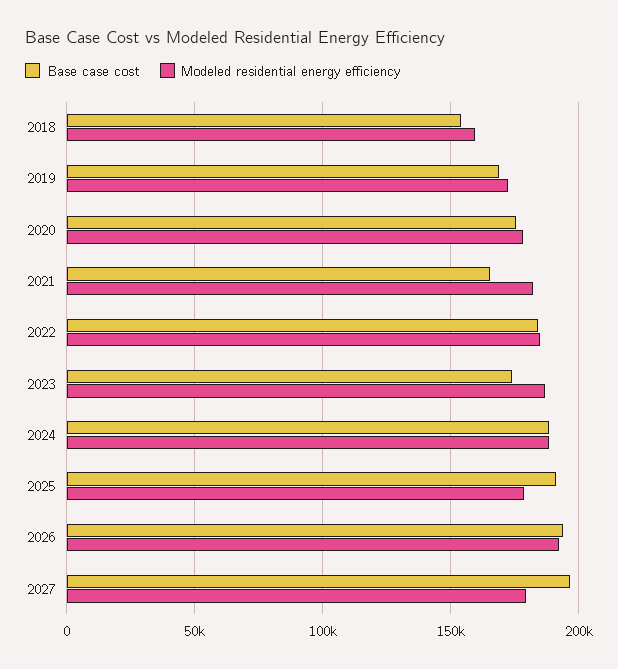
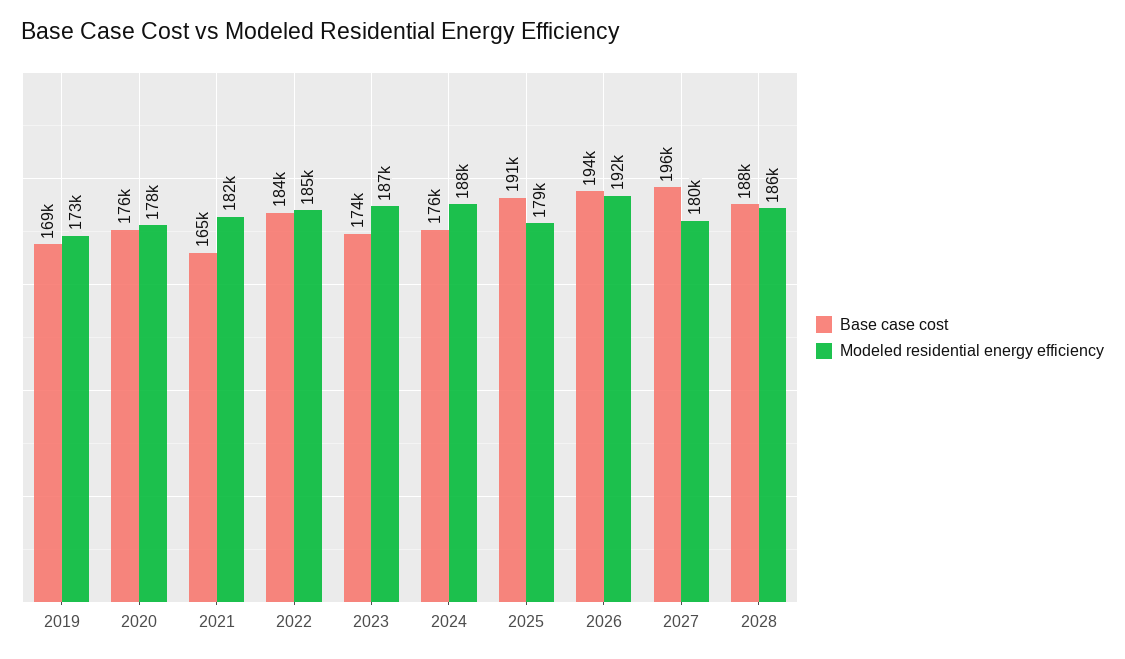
Base case cost, 2018: 155000 -> none
Modeled residential energy efficiency, 2018: 160000 -> none
Base case cost, 2024: 190000 -> 176000
Base case cost, 2028: none -> 188000
Modeled residential energy efficiency, 2028: none -> 186000

